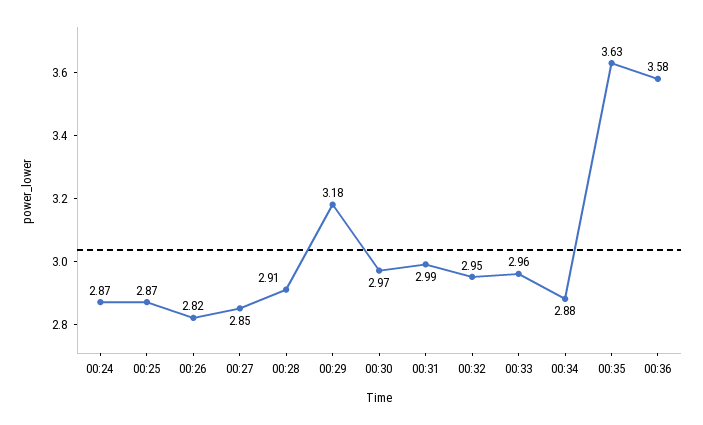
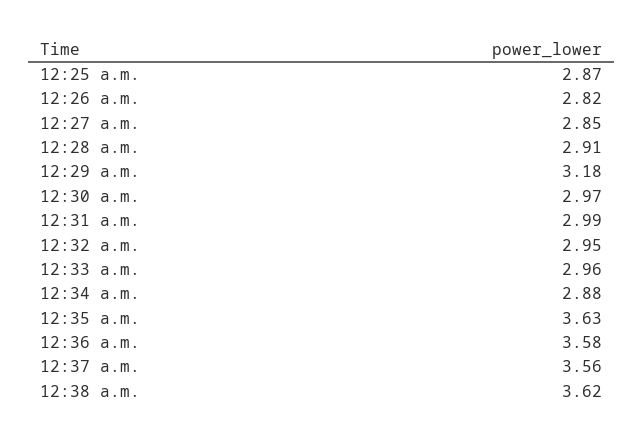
00:24: 2.87 -> none
12:37 a.m.: none -> 3.56
12:38 a.m.: none -> 3.62

